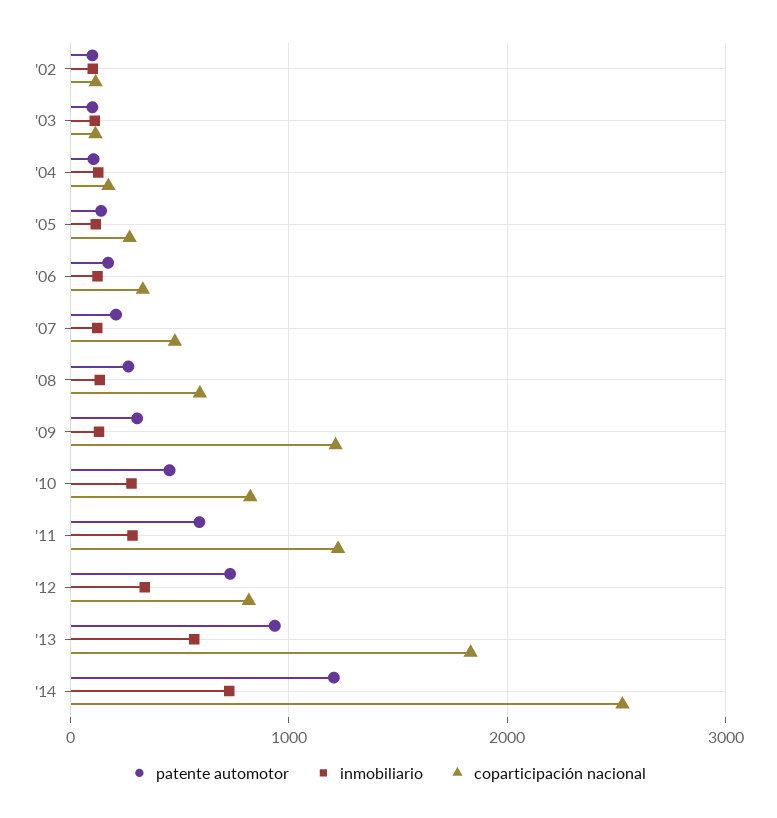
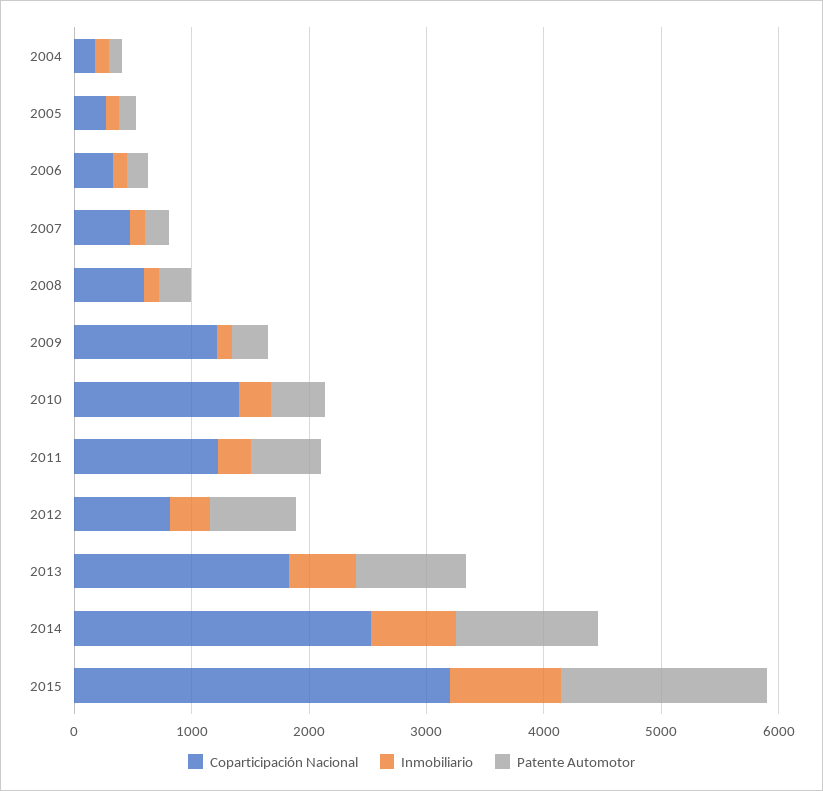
patente automotor, '02: 100 -> none
inmobiliario, '02: 100 -> none
coparticipación nacional, '02: 100 -> none
patente automotor, '03: 100 -> none
inmobiliario, '03: 100 -> none
coparticipación nacional, '03: 100 -> none
coparticipación nacional, '10: 800 -> 1400
coparticipación nacional, 2015: none -> 3200
inmobiliario, 2015: none -> 1000
patente automotor, 2015: none -> 1800

